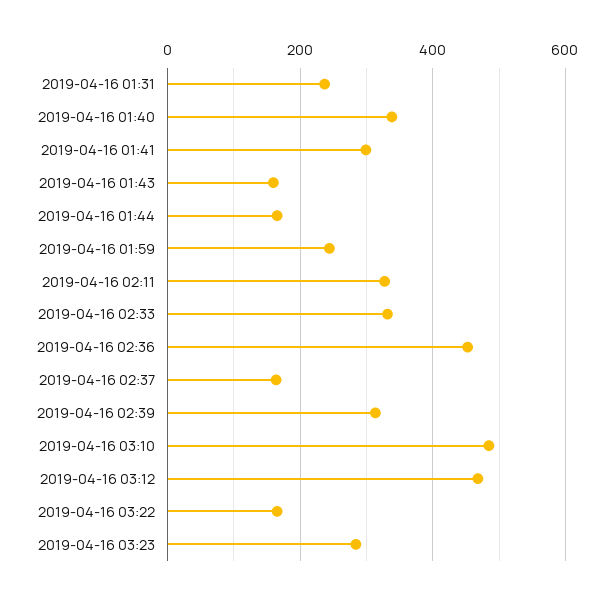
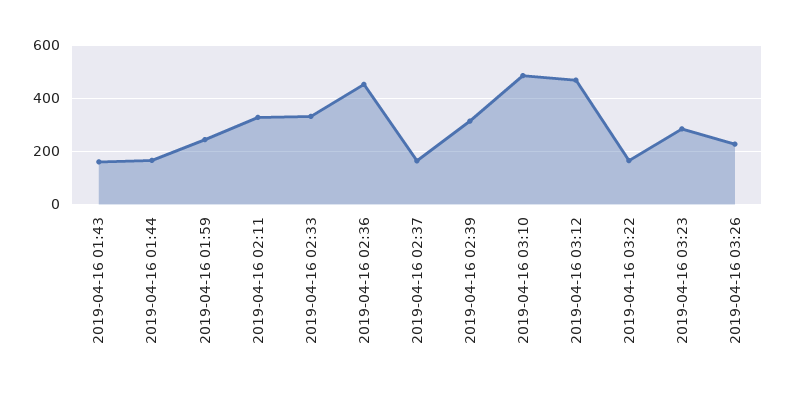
2019-04-16 01:31: 240 -> none
2019-04-16 01:40: 340 -> none
2019-04-16 01:41: 300 -> none
2019-04-16 03:26: none -> 225

